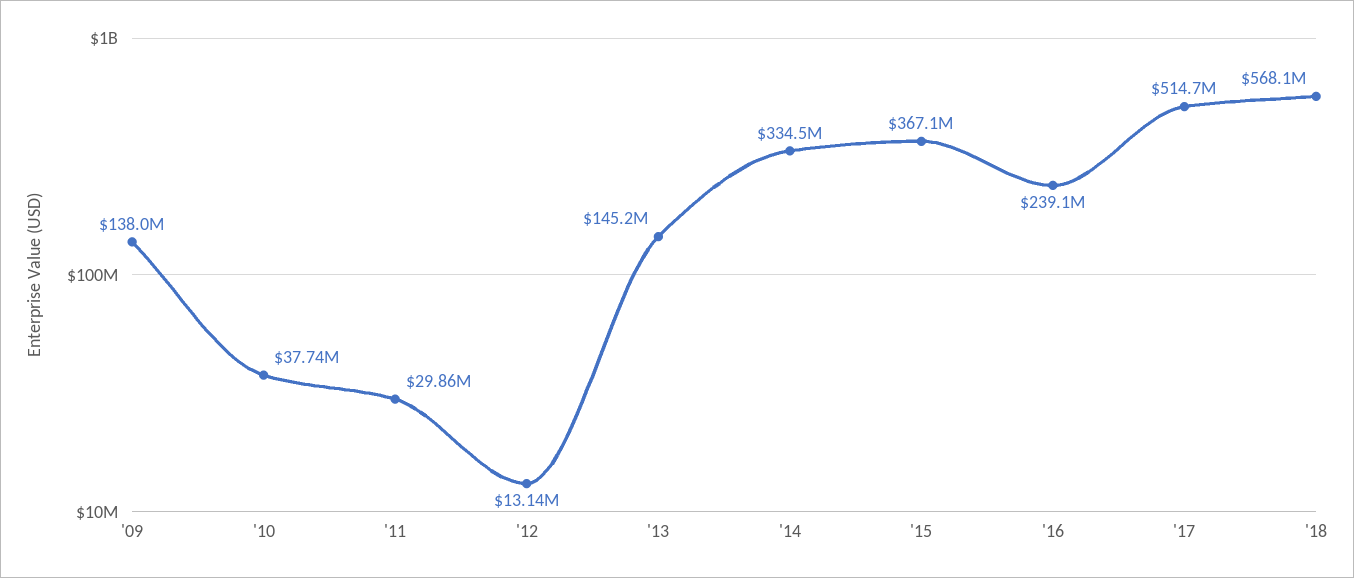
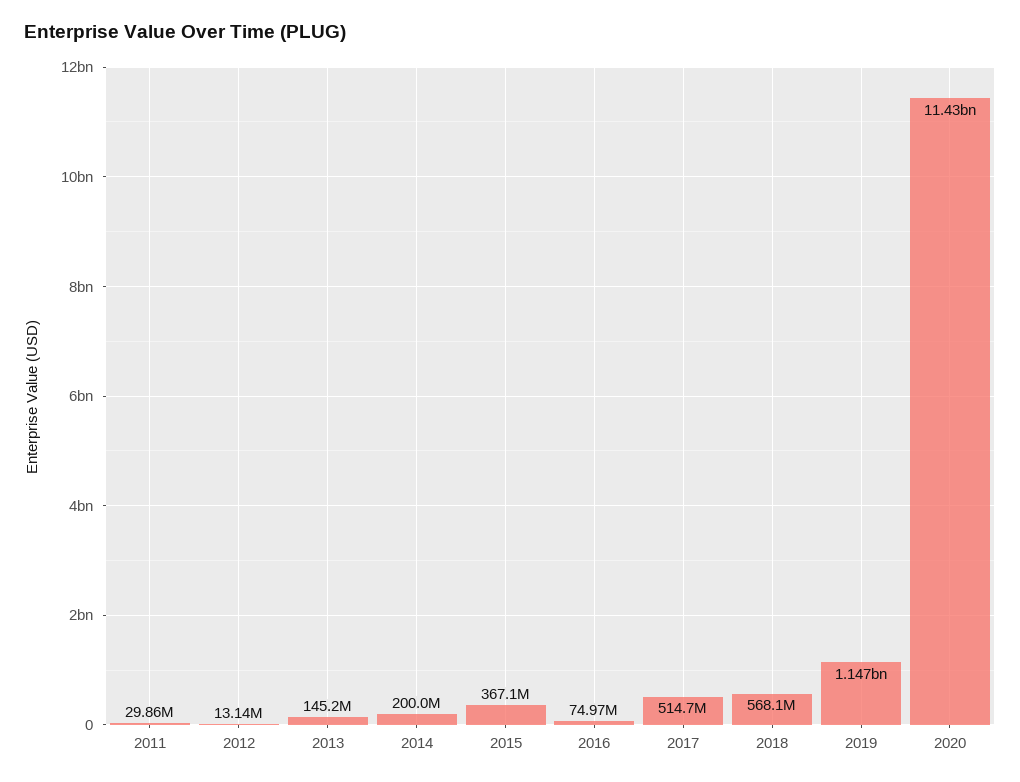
'09: 138000000 -> none
'10: 37740000 -> none
'14: 334500000 -> 200000000
'16: 239100000 -> 74970000
2019: none -> 1147000000
2020: none -> 11430000000

